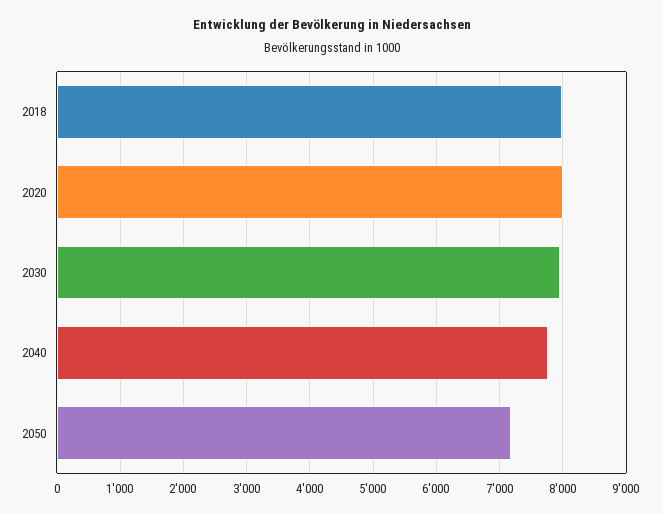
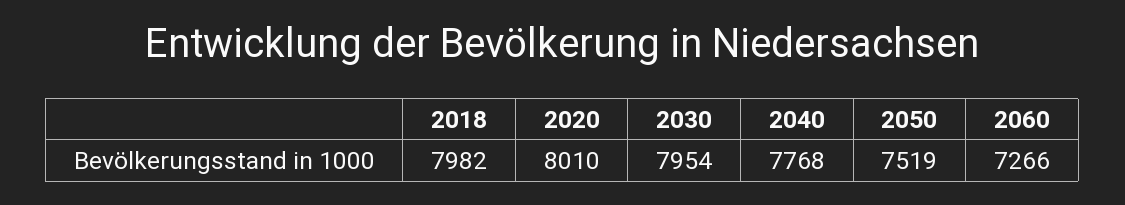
2050: 7200 -> 7519
2060: none -> 7266

